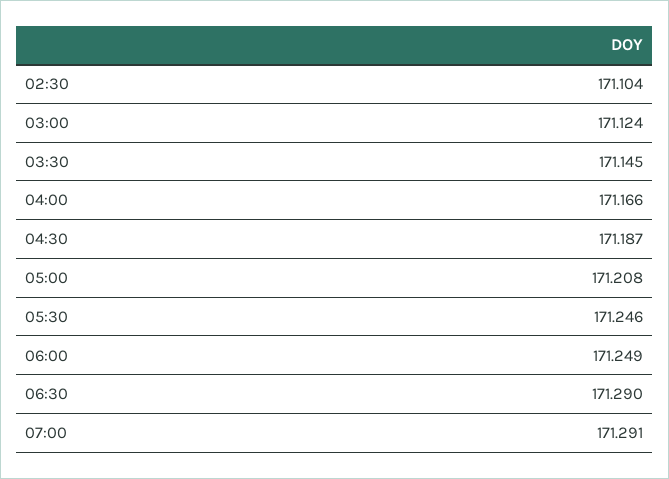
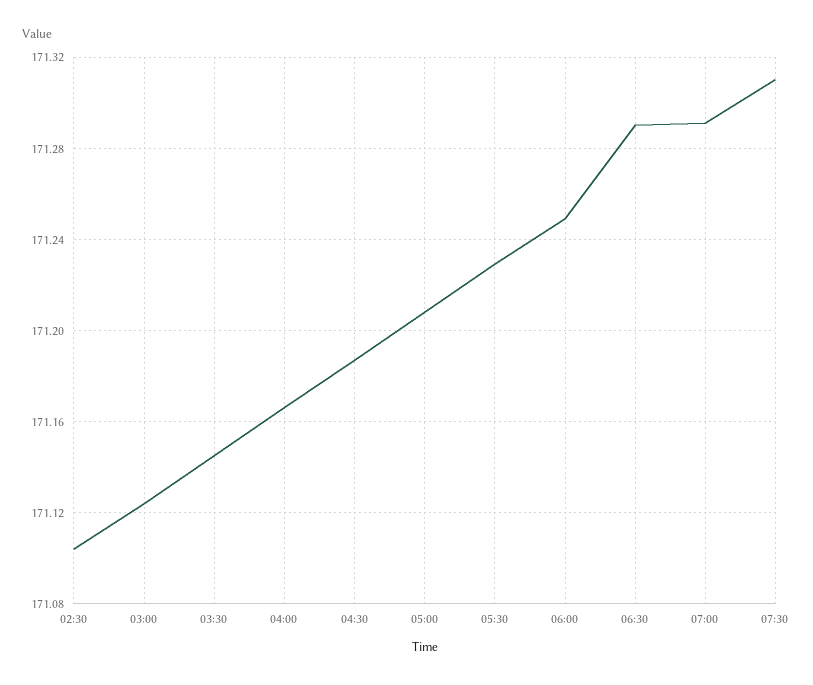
05:30: 171.246 -> 171.23
07:30: none -> 171.31

